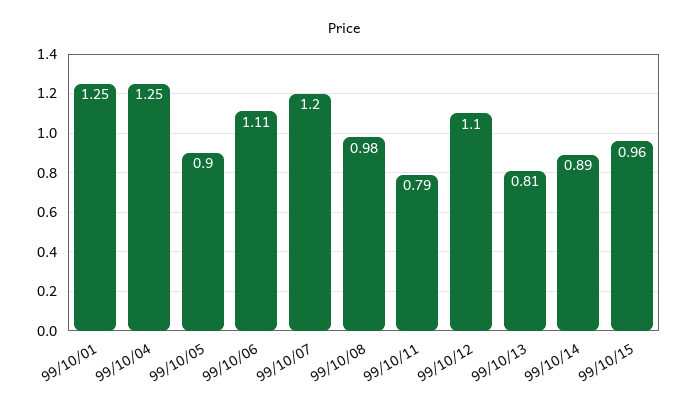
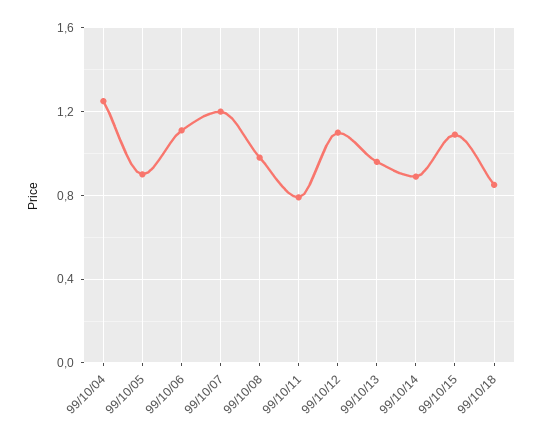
99/10/01: 1.25 -> none
99/10/13: 0.81 -> 0.95
99/10/15: 0.96 -> 1.1
99/10/18: none -> 0.85

